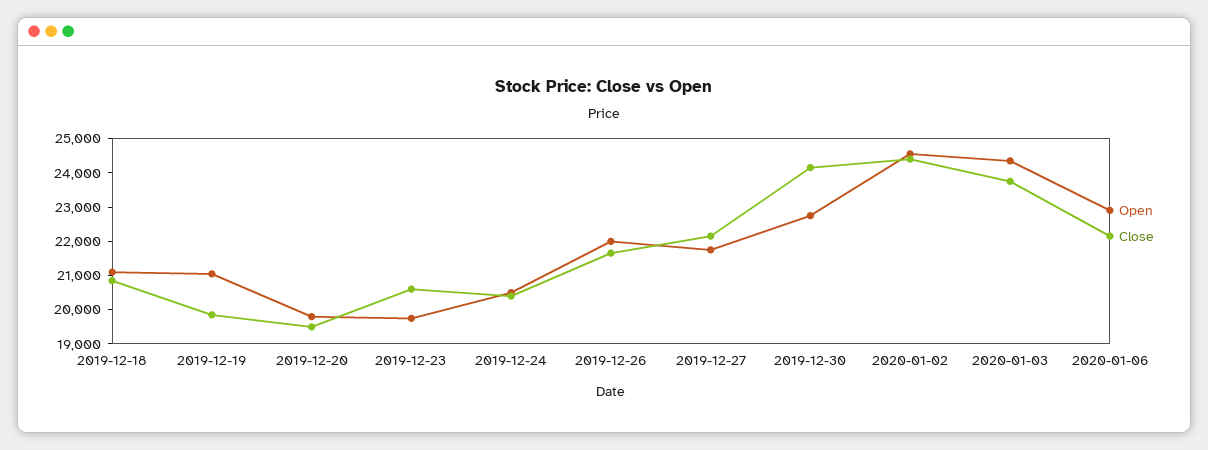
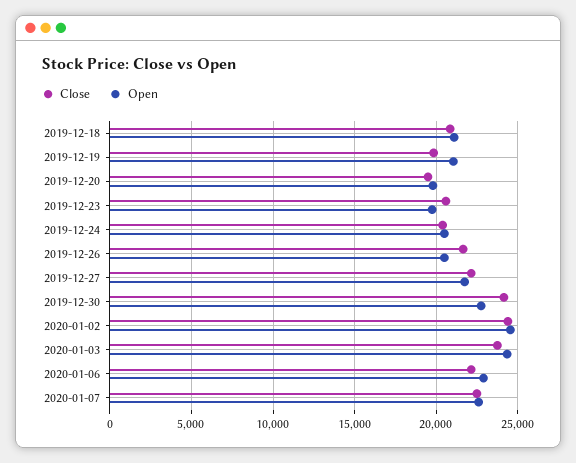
Open, 2019-12-26: 22000 -> 20500
Close, 2020-01-07: none -> 22500
Open, 2020-01-07: none -> 22500

